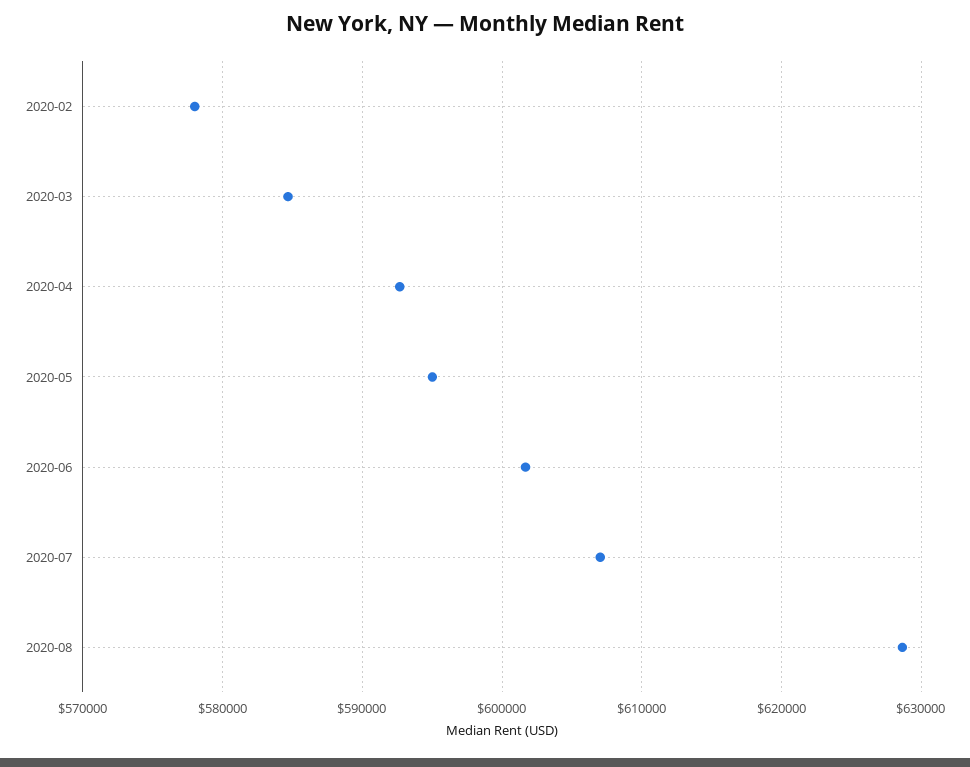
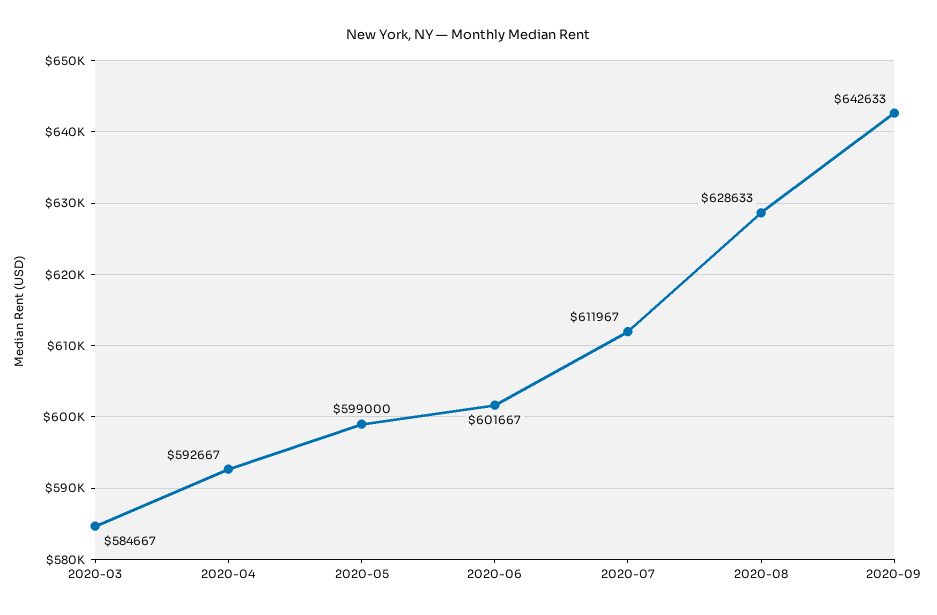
2020-02: 578000 -> none
2020-05: 595000 -> 599000
2020-07: 607000 -> 611967
2020-09: none -> 642633

